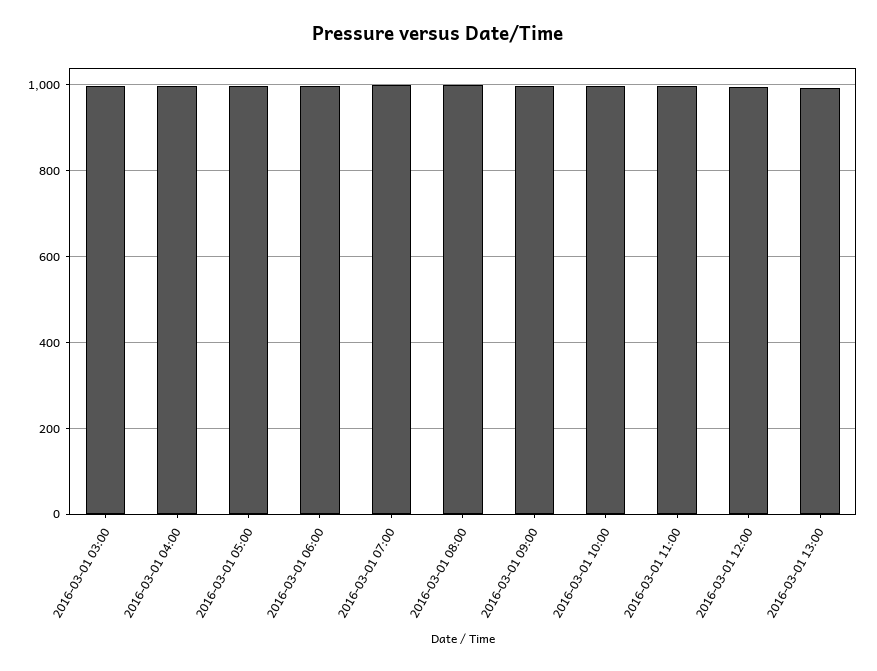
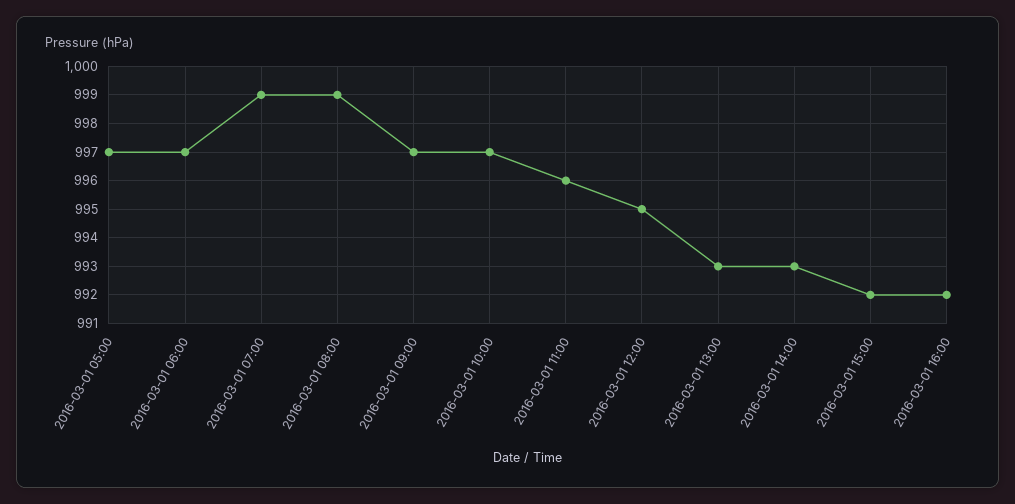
2016-03-01 03:00: 1000 -> none
2016-03-01 04:00: 1000 -> none
2016-03-01 14:00: none -> 993
2016-03-01 15:00: none -> 992
2016-03-01 16:00: none -> 992

